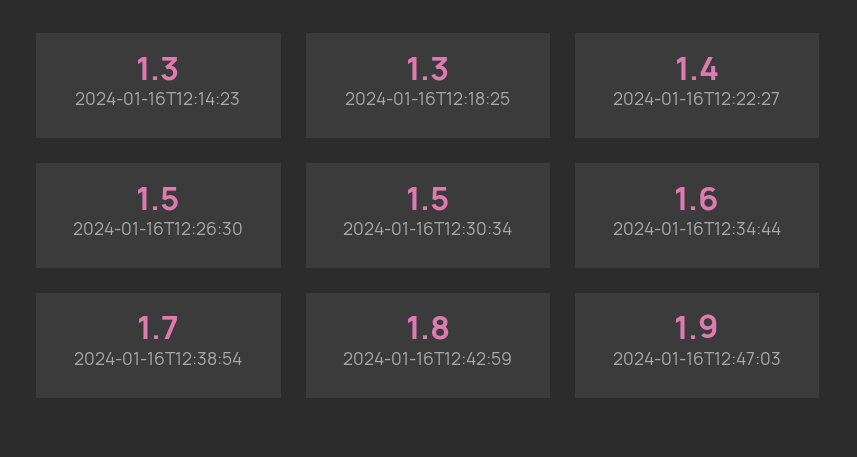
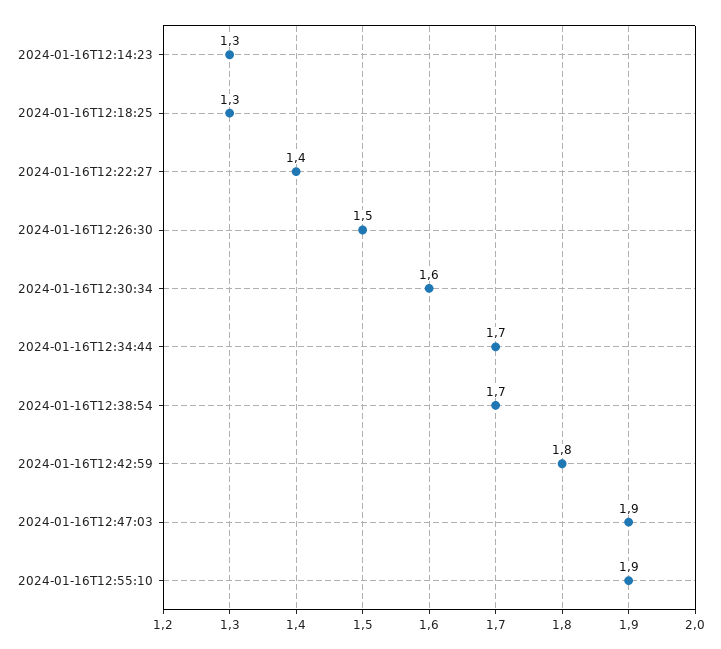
2024-01-16T12:30:34: 1.5 -> 1.6
2024-01-16T12:34:44: 1.6 -> 1.7
2024-01-16T12:55:10: none -> 1.9

